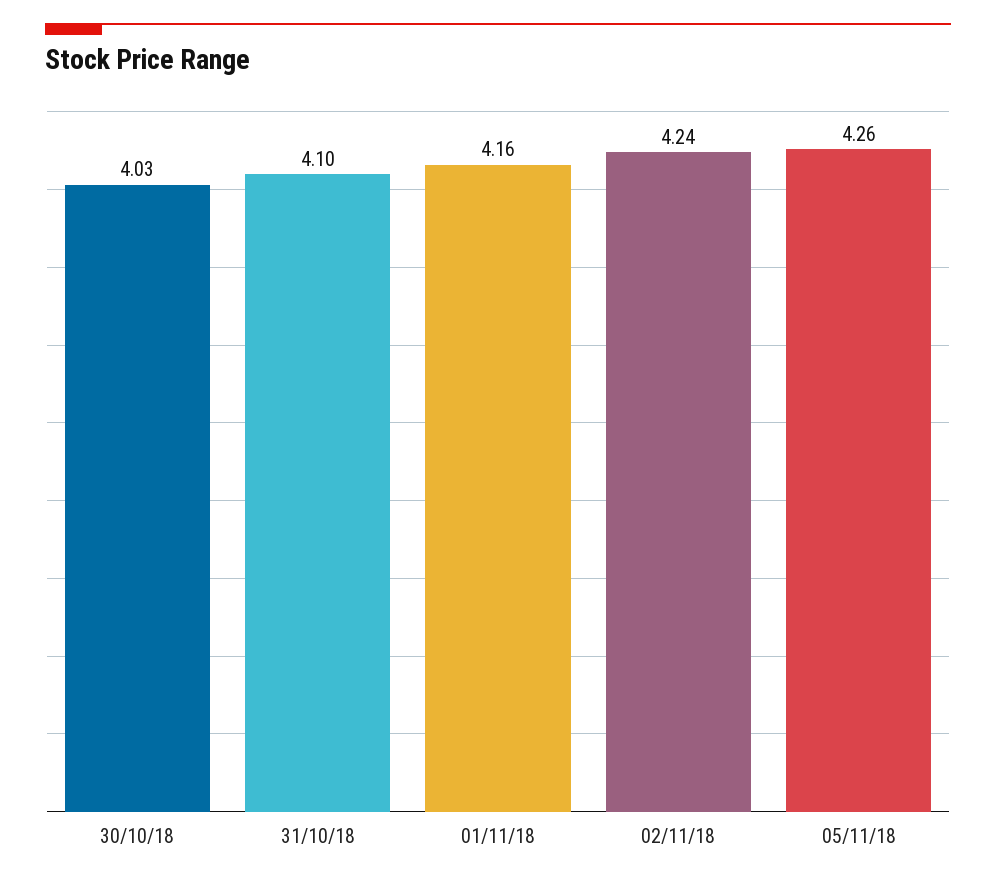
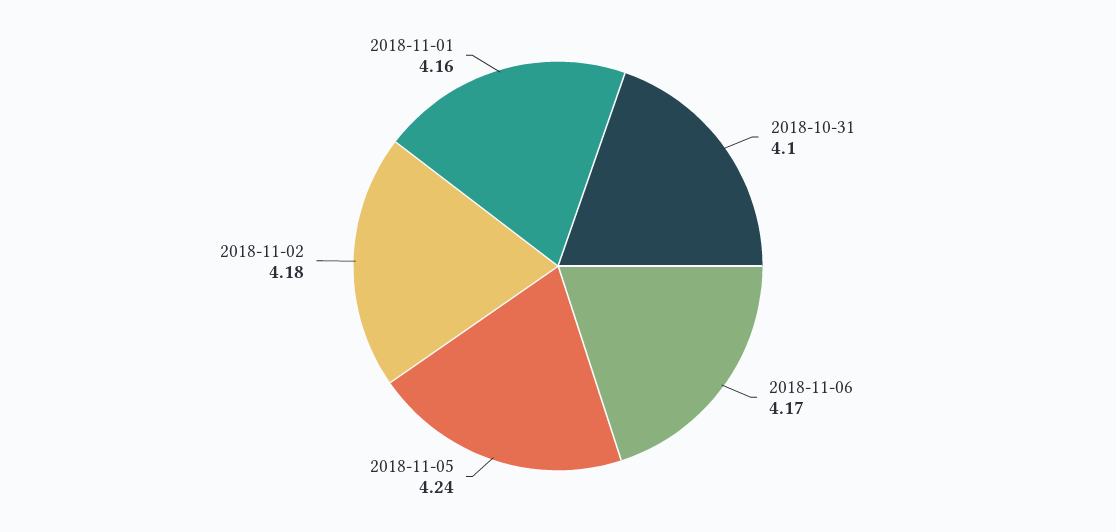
30/10/18: 4.03 -> none
02/11/18: 4.24 -> 4.18
05/11/18: 4.26 -> 4.24
2018-11-06: none -> 4.17

